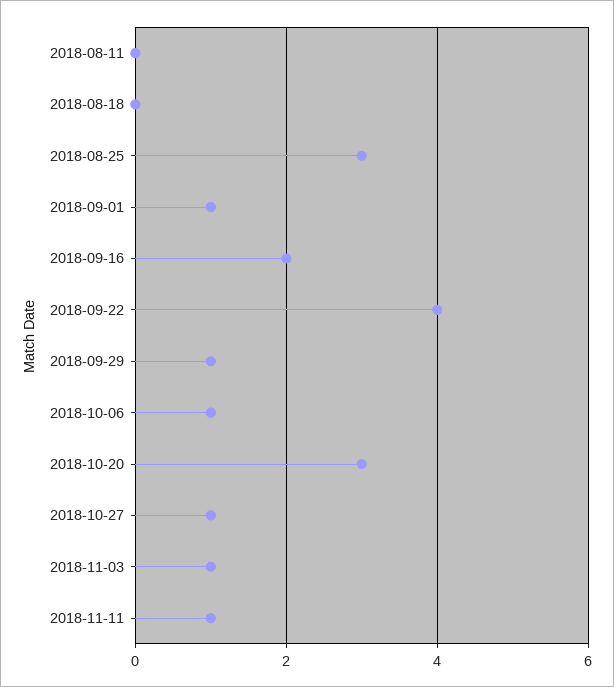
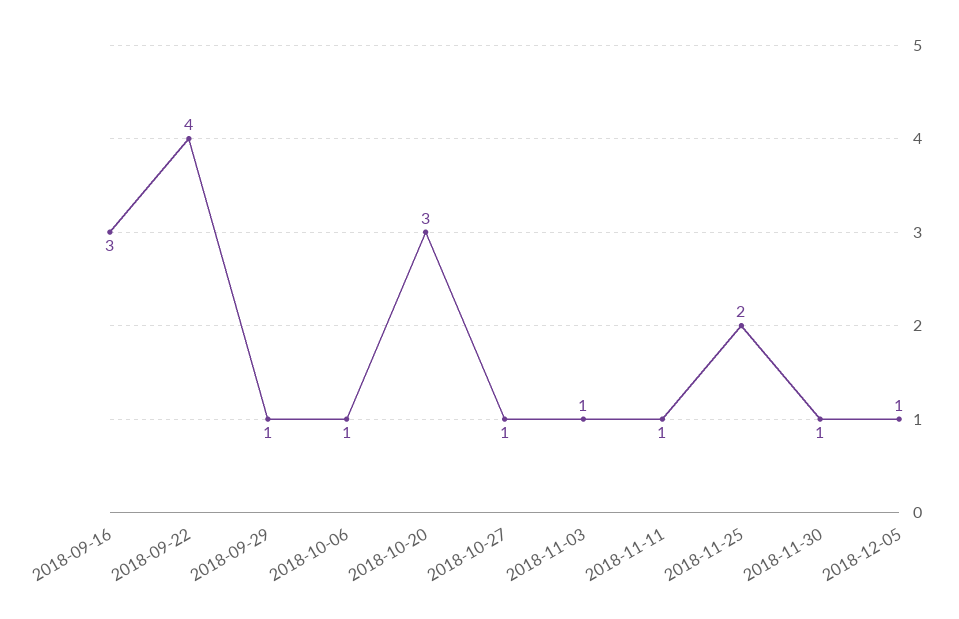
2018-08-11: 0 -> none
2018-08-18: 0 -> none
2018-08-25: 3 -> none
2018-09-01: 1 -> none
2018-09-16: 2 -> 3
2018-11-25: none -> 2
2018-11-30: none -> 1
2018-12-05: none -> 1

